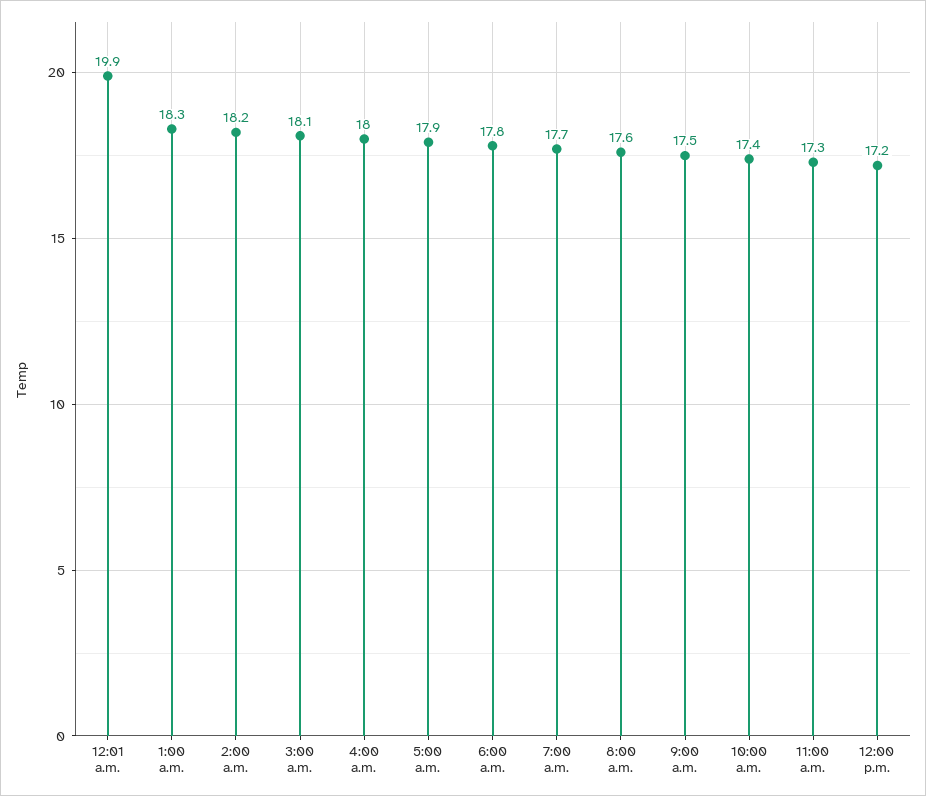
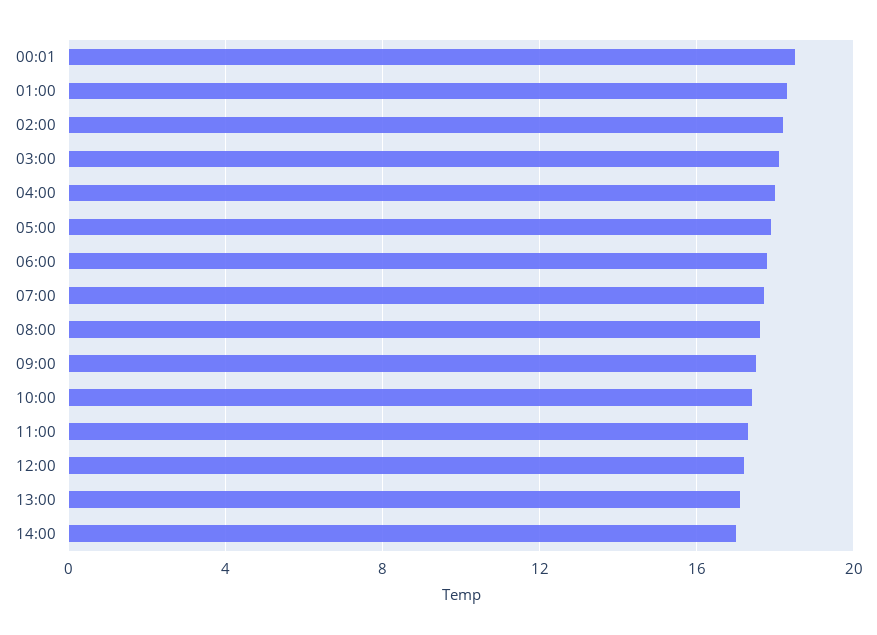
12:01 a.m.: 19.9 -> 18.5
13:00: none -> 17
14:00: none -> 17

